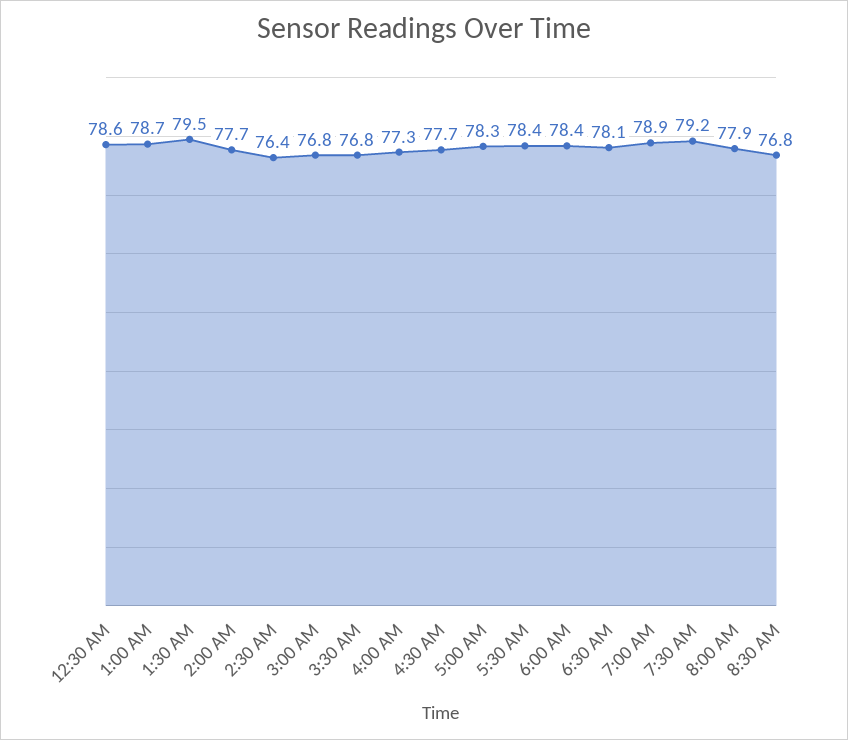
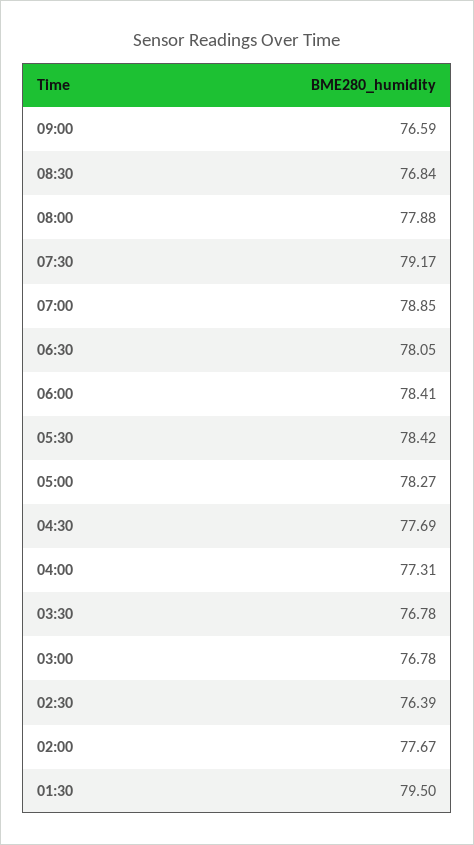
12:30 AM: 78.6 -> none
1:00 AM: 78.7 -> none
09:00: none -> 76.59

